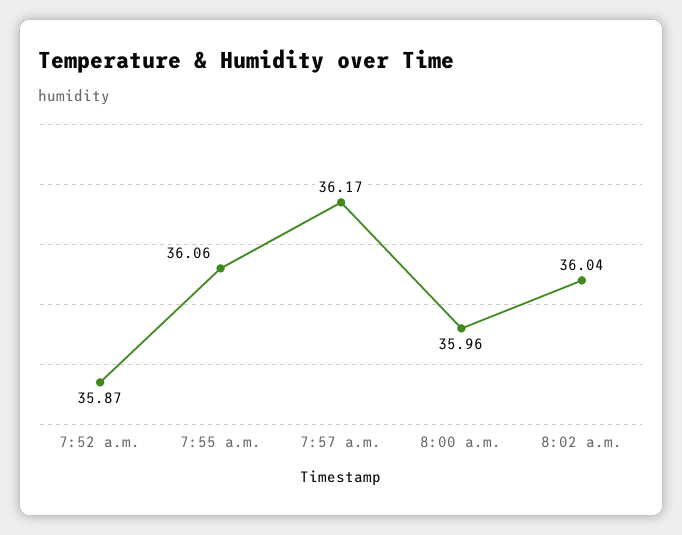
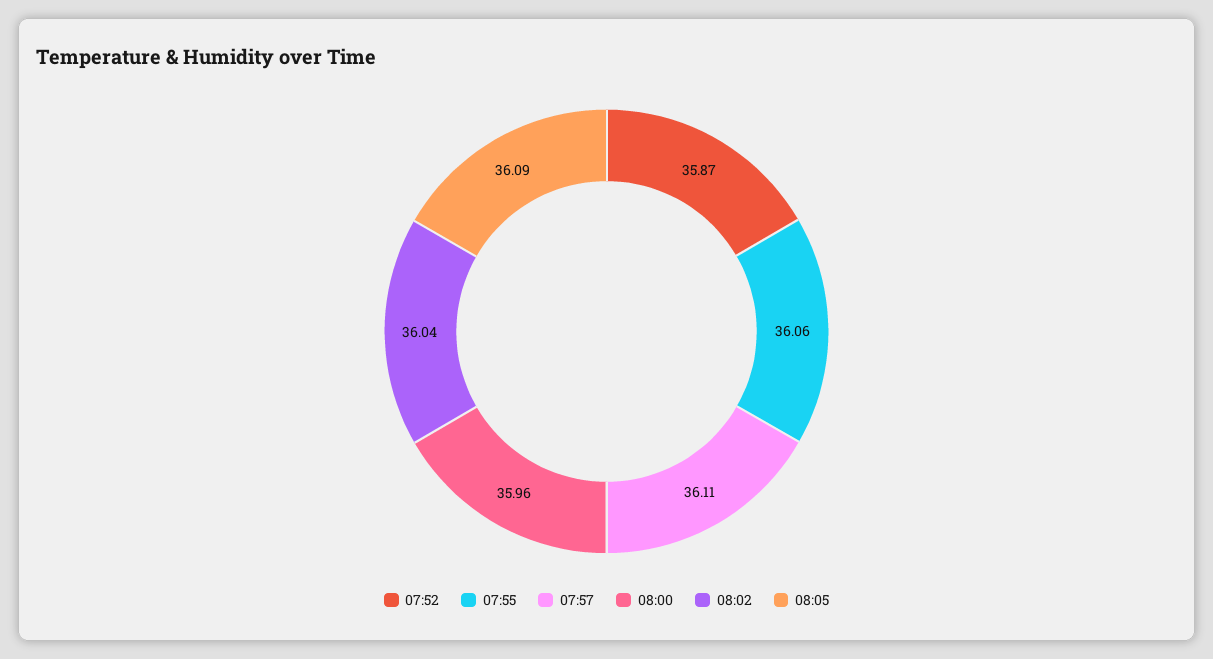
7:57 a.m.: 36.17 -> 36.11
08:05: none -> 36.09

